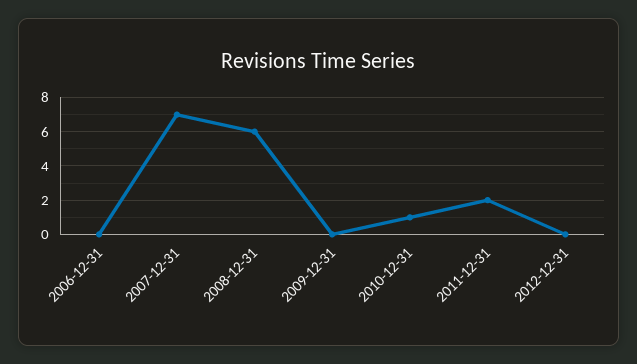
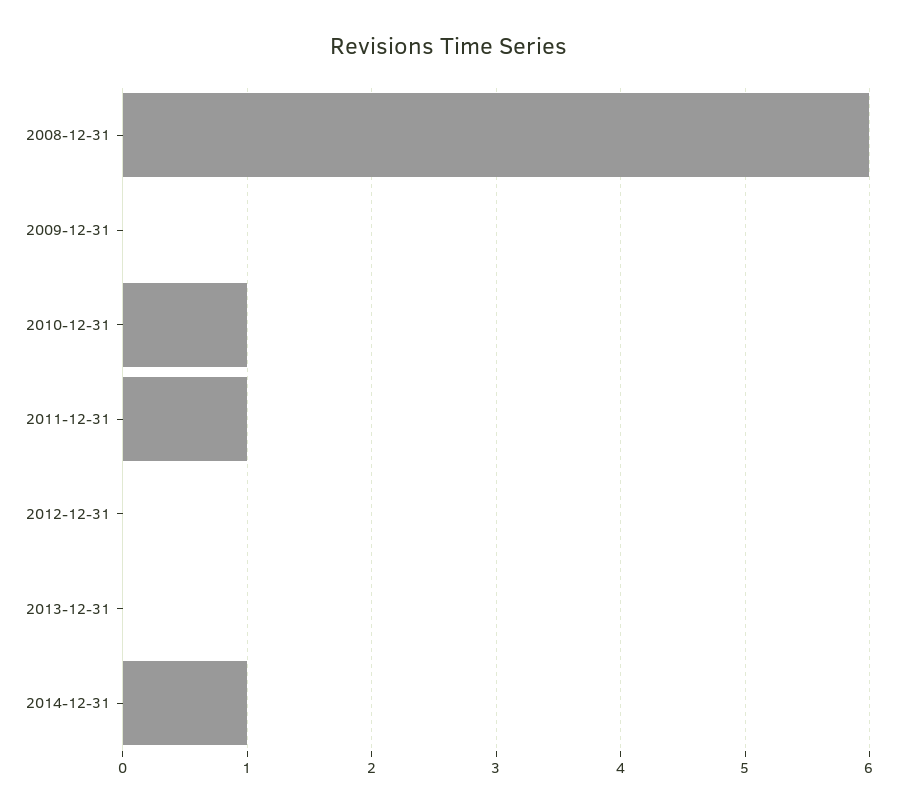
2006-12-31: 0 -> none
2007-12-31: 7 -> none
2011-12-31: 2 -> 1
2013-12-31: none -> 0
2014-12-31: none -> 1

